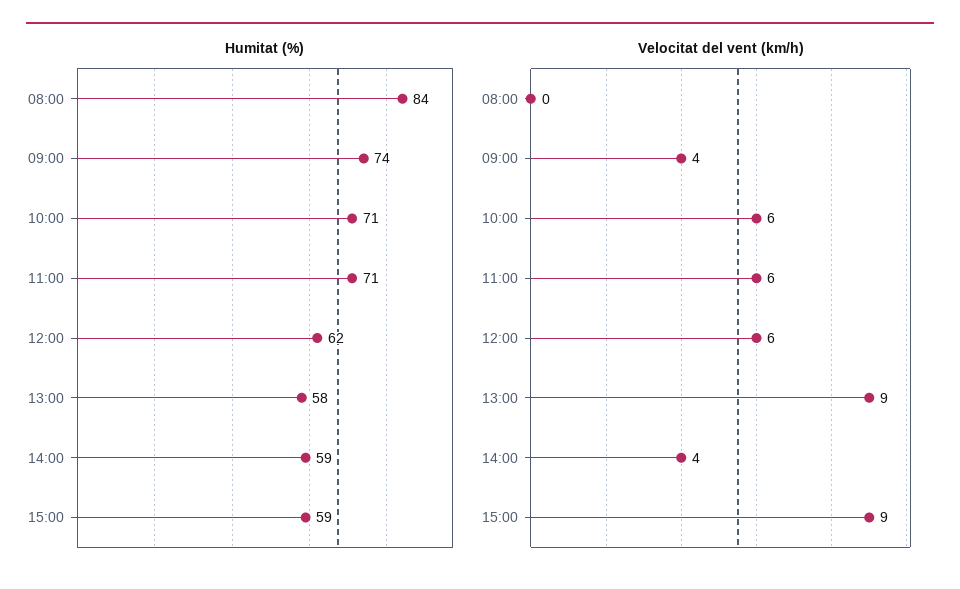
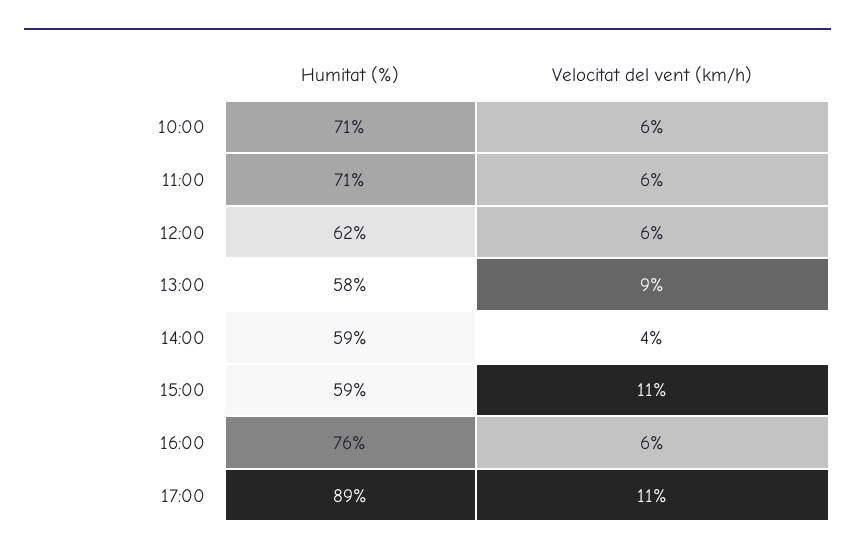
Humitat (%), 08:00: 84 -> none
Humitat (%), 09:00: 74 -> none
Velocitat del vent (km/h), 08:00: 0 -> none
Velocitat del vent (km/h), 09:00: 4 -> none
Velocitat del vent (km/h), 15:00: 9 -> 11
Humitat (%), 16:00: none -> 76
Velocitat del vent (km/h), 16:00: none -> 6
Humitat (%), 17:00: none -> 89
Velocitat del vent (km/h), 17:00: none -> 11

